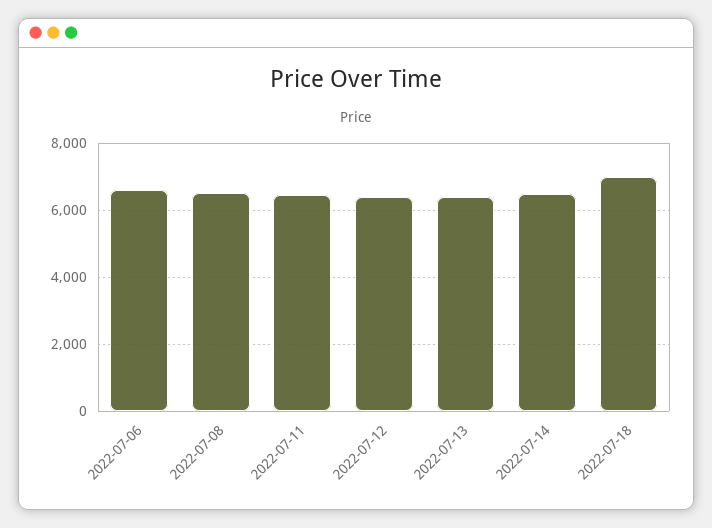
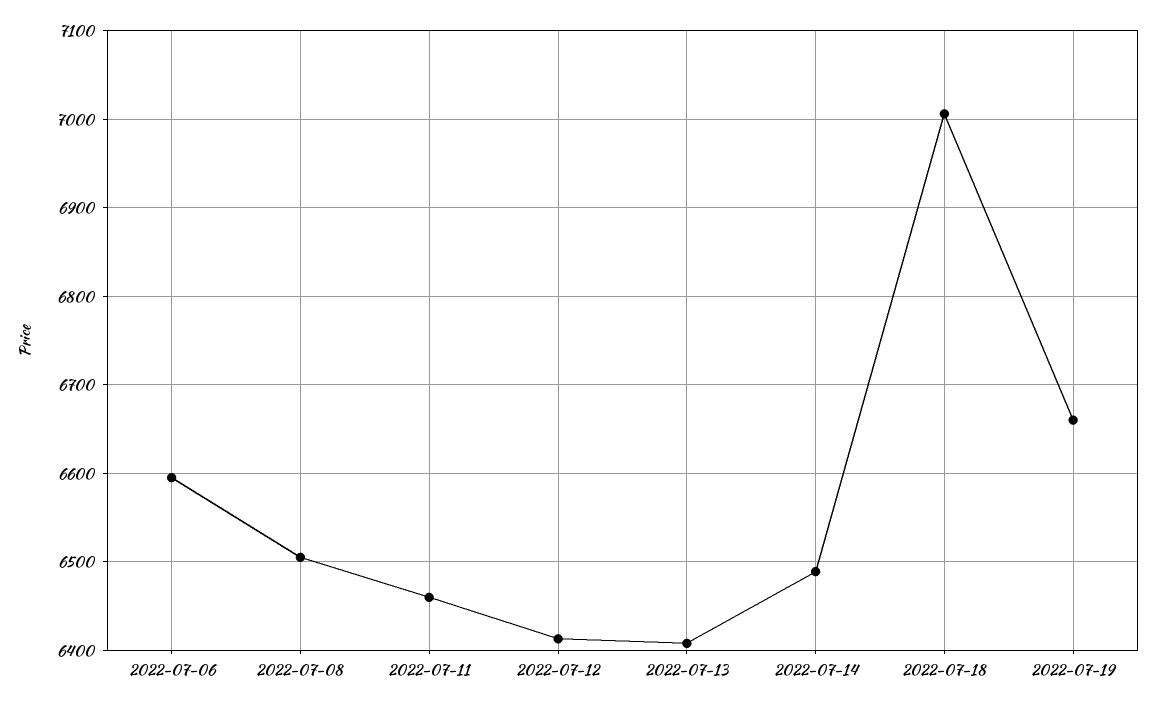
2022-07-19: none -> 6660

